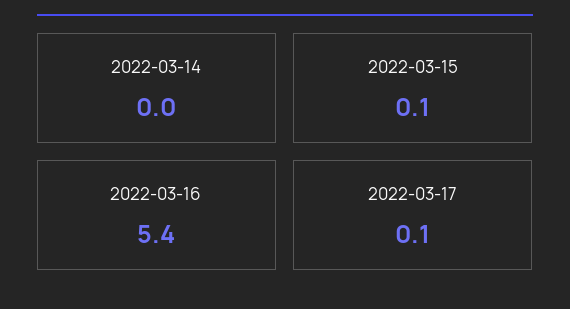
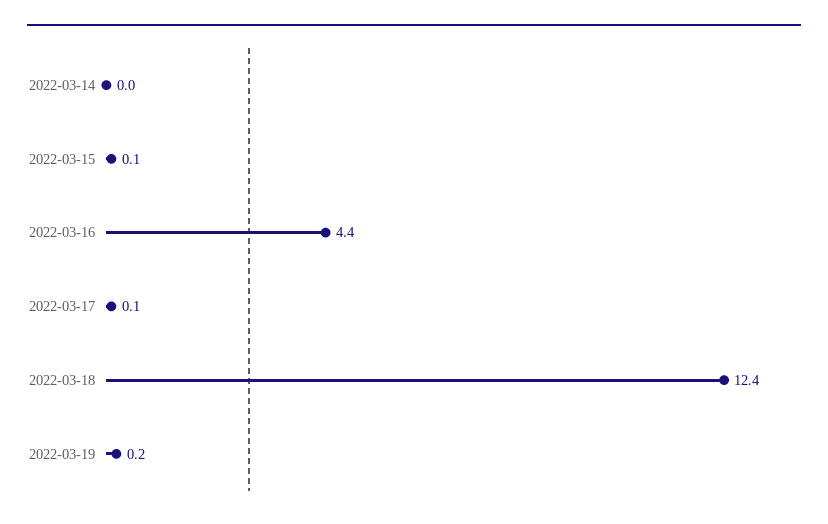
2022-03-16: 5.4 -> 4.4
2022-03-18: none -> 12.4
2022-03-19: none -> 0.2

